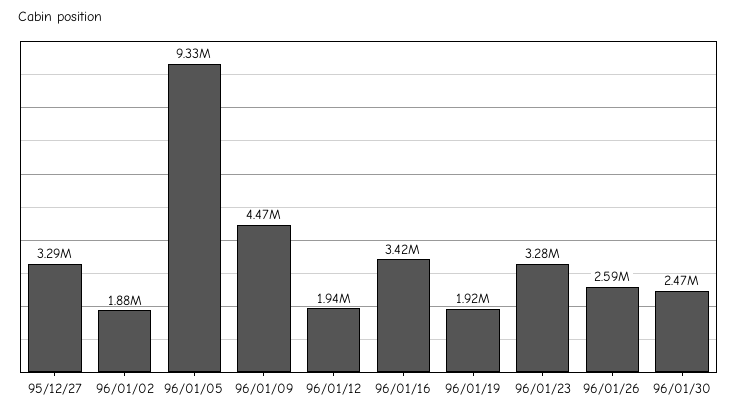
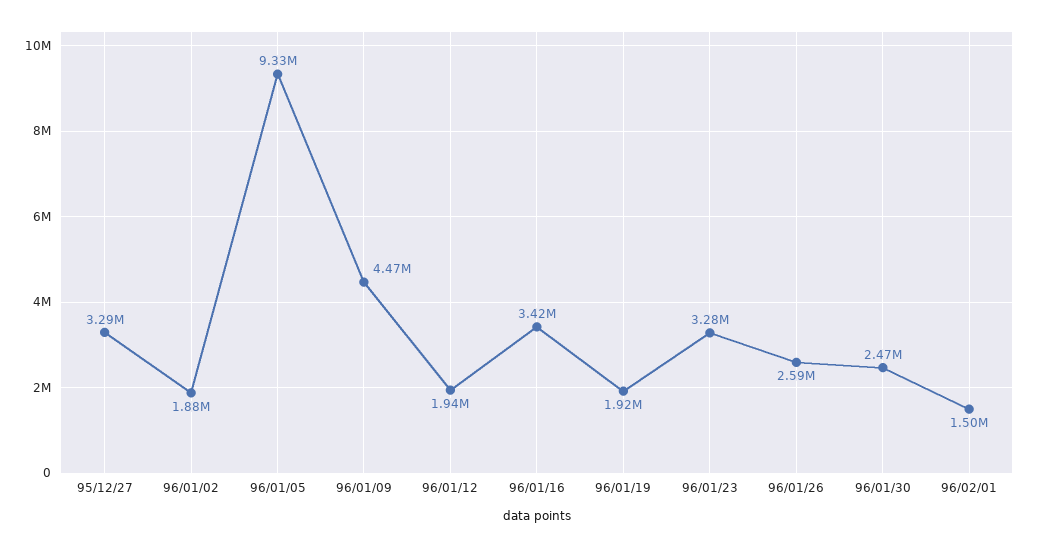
96/02/01: none -> 1500000

